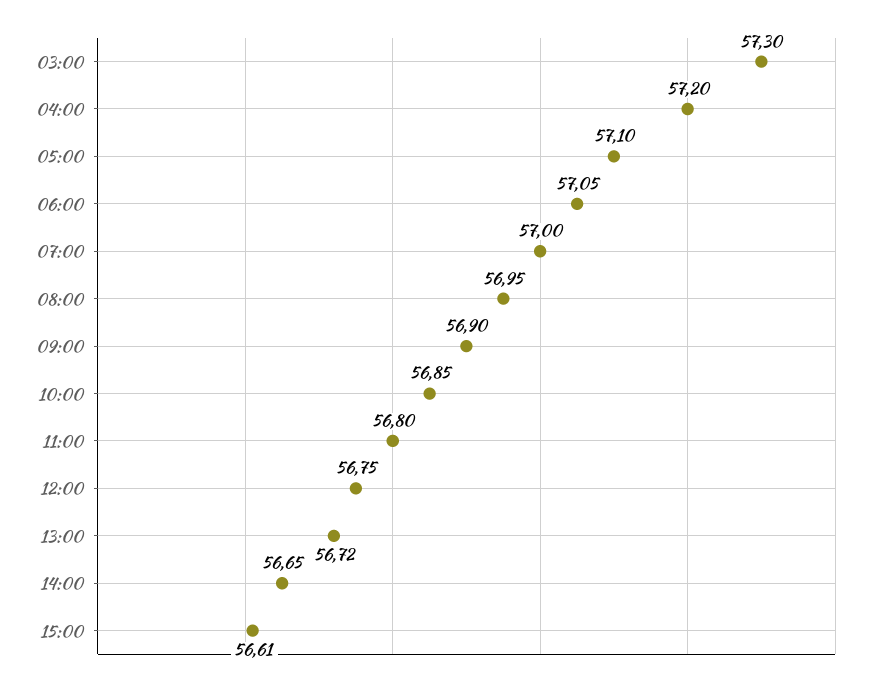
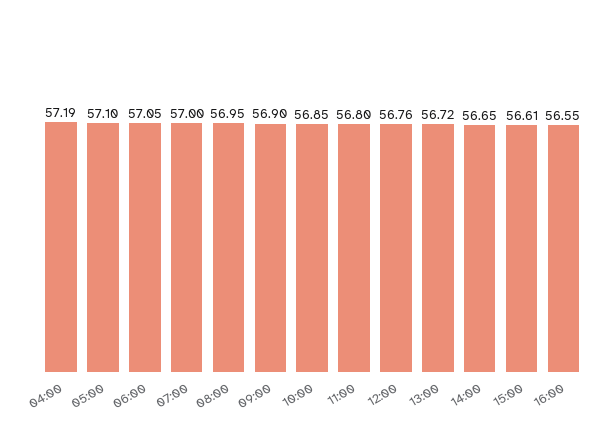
03:00: 57.3 -> none
04:00: 57.2 -> 57.19
12:00: 56.75 -> 56.76
16:00: none -> 56.55

